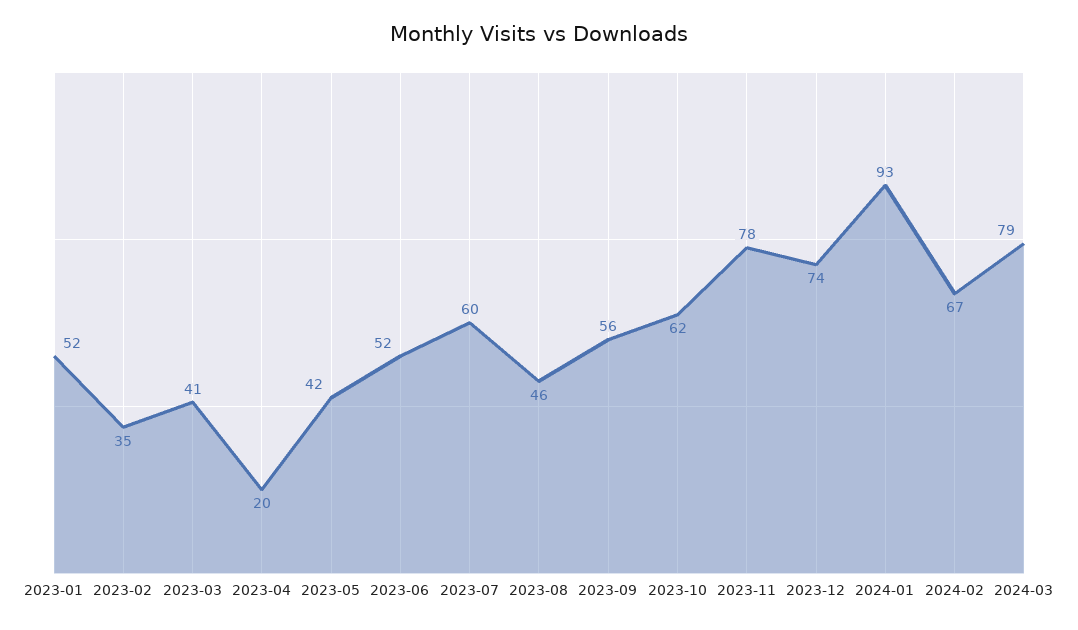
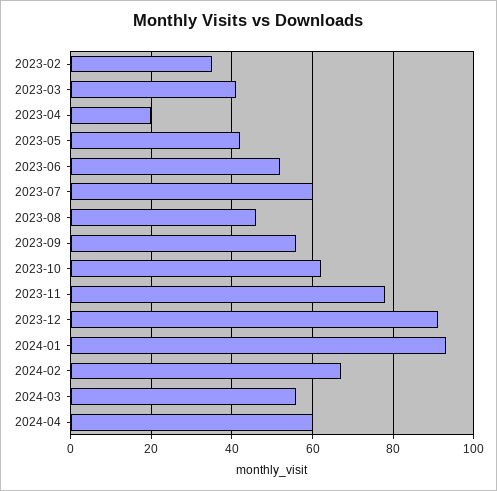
2023-01: 52 -> none
2023-12: 74 -> 90
2024-03: 79 -> 55
2024-04: none -> 60

